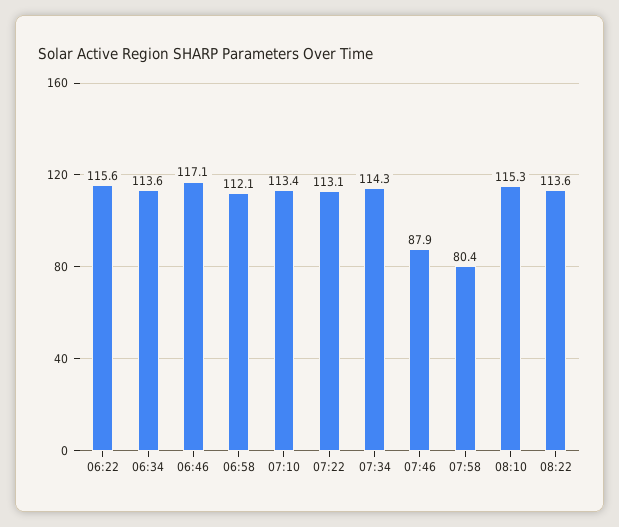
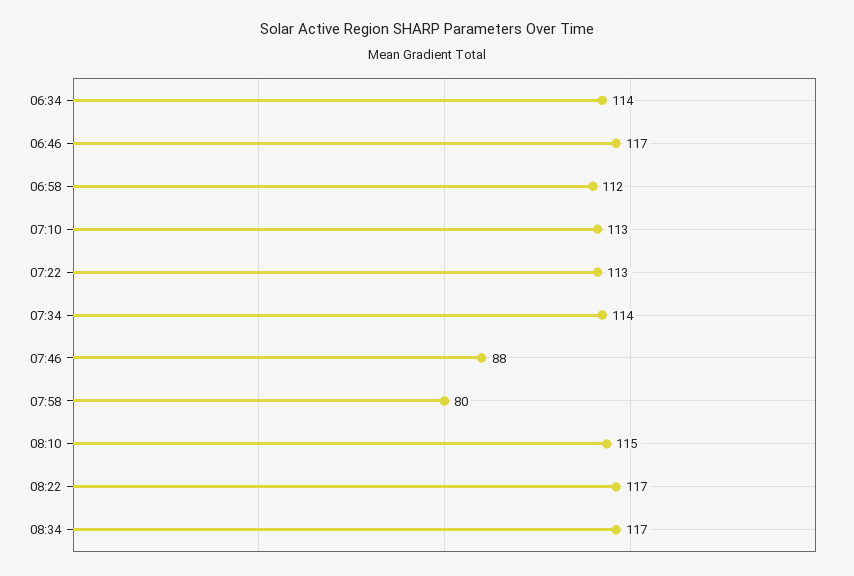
06:22: 115.6 -> none
08:22: 113.6 -> 117
08:34: none -> 117

